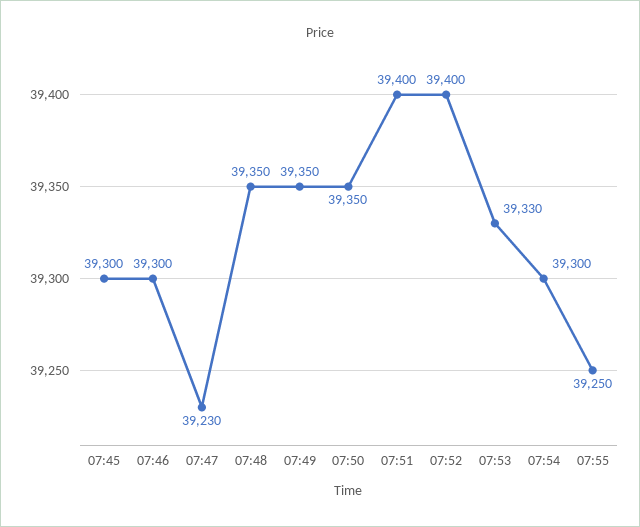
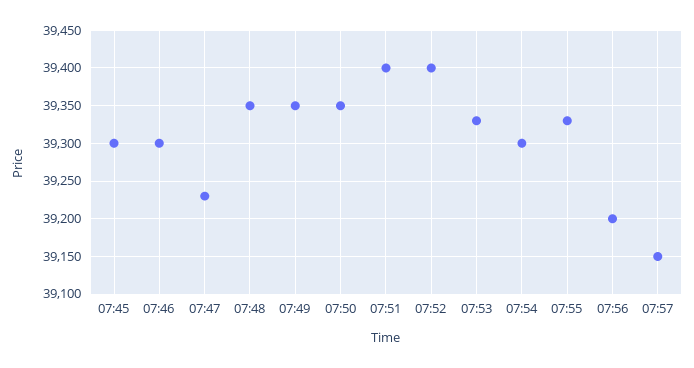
07:55: 39250 -> 39330
07:56: none -> 39200
07:57: none -> 39150

